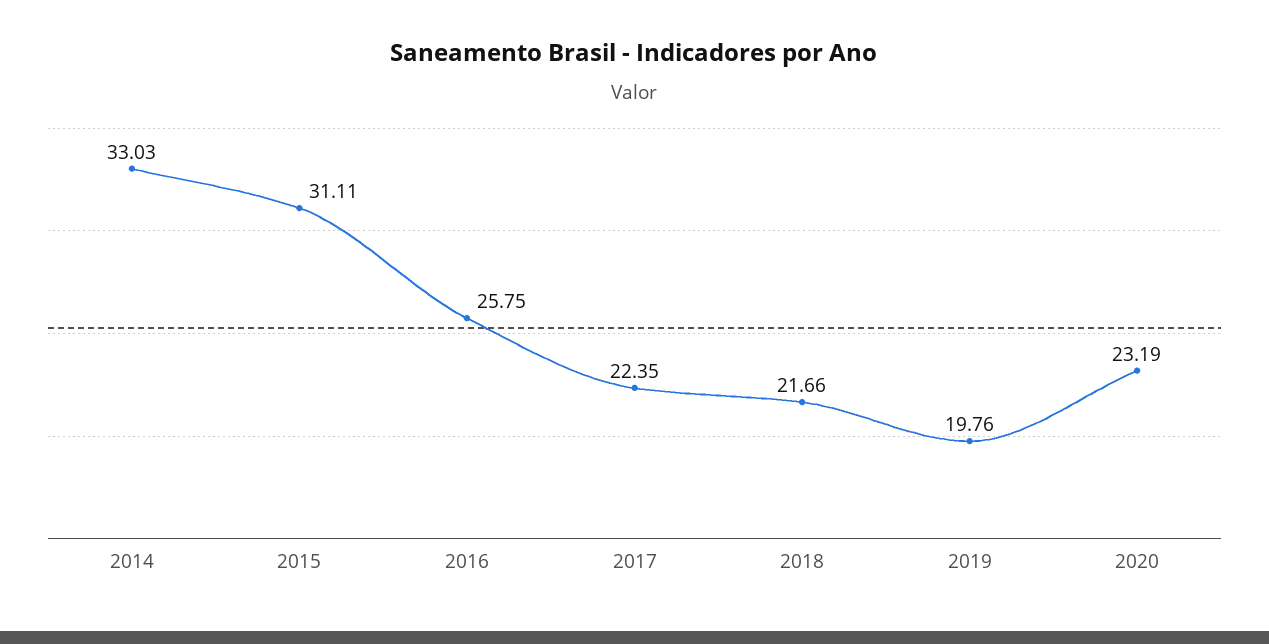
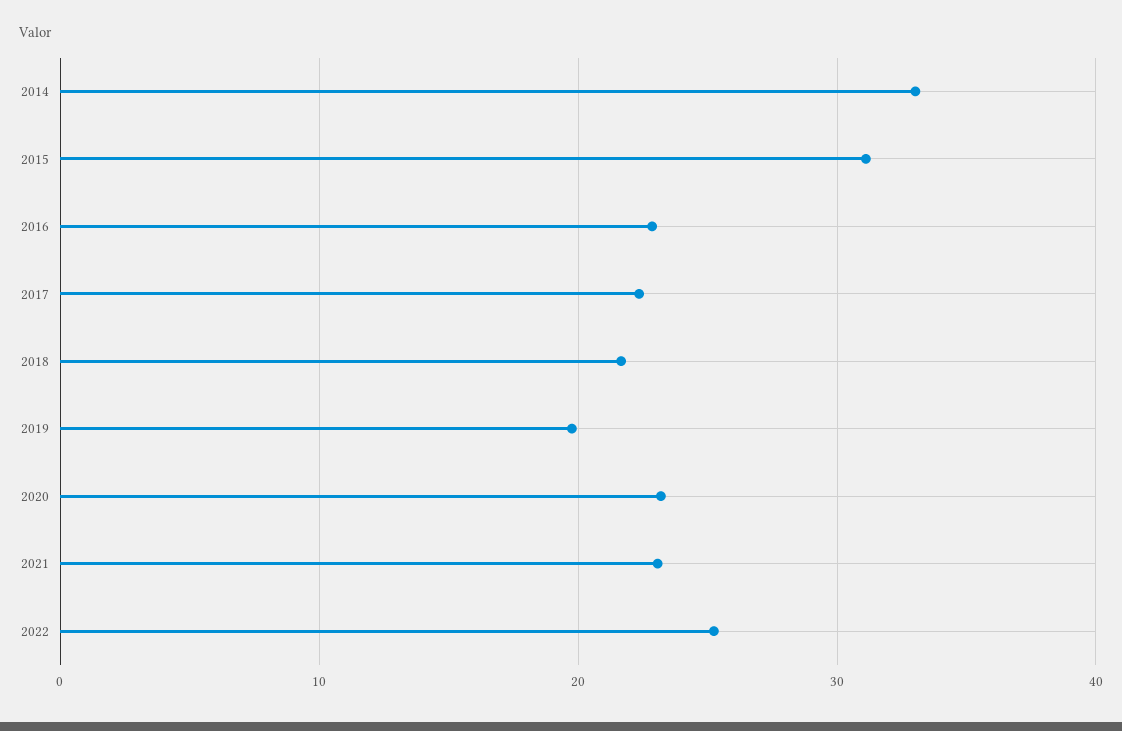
2016: 25.75 -> 23
2021: none -> 23
2022: none -> 25

